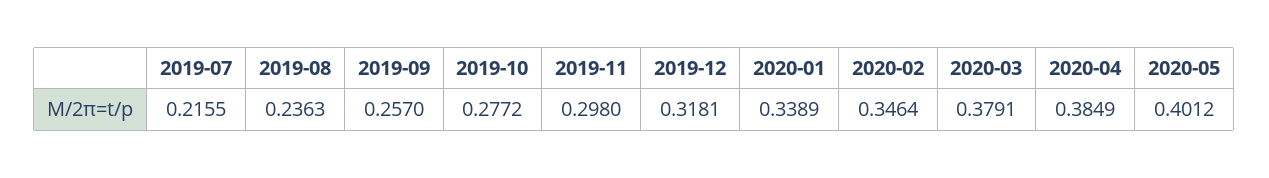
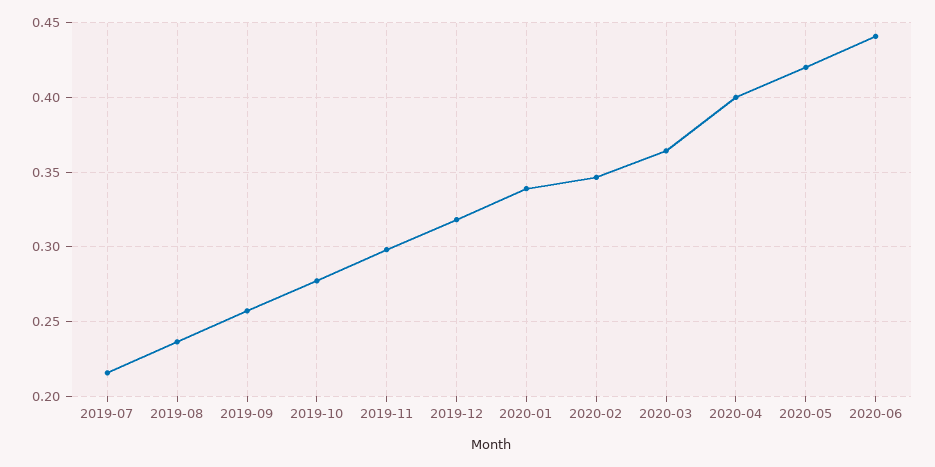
2020-03: 0.3791 -> 0.365
2020-04: 0.3849 -> 0.4
2020-05: 0.4012 -> 0.42
2020-06: none -> 0.44

